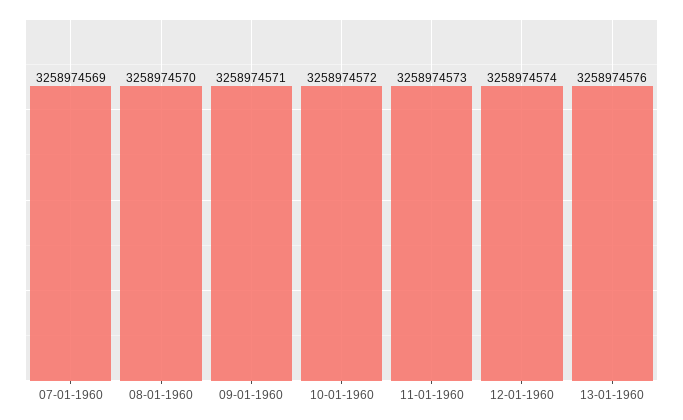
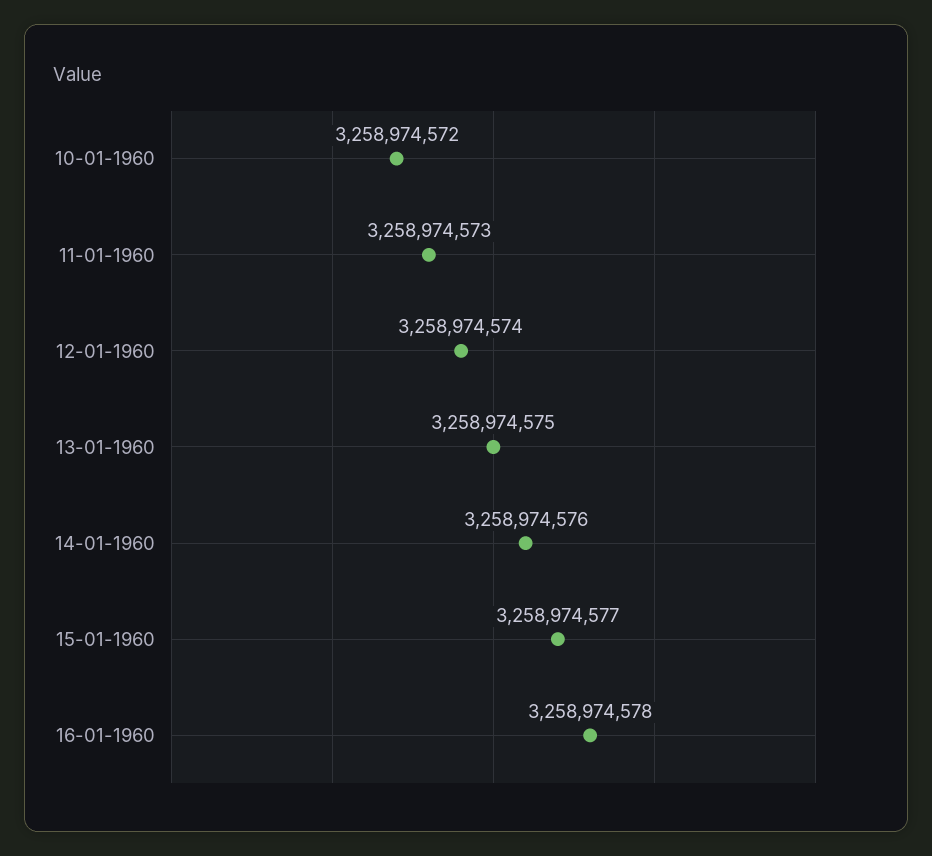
07-01-1960: 3258974569 -> none
08-01-1960: 3258974570 -> none
09-01-1960: 3258974571 -> none
13-01-1960: 3258974576 -> 3258974575
14-01-1960: none -> 3258974576
15-01-1960: none -> 3258974577
16-01-1960: none -> 3258974578

